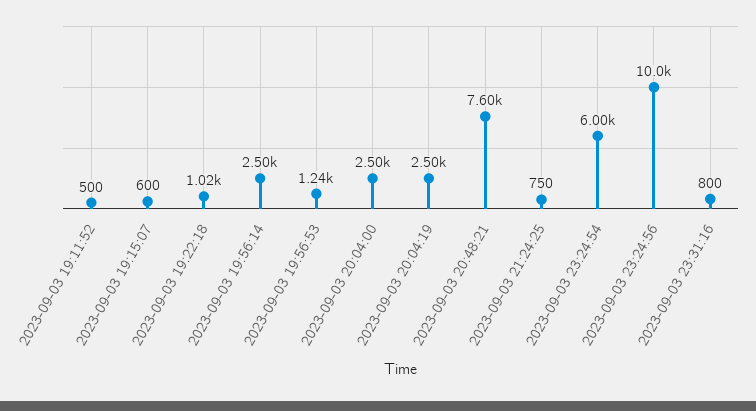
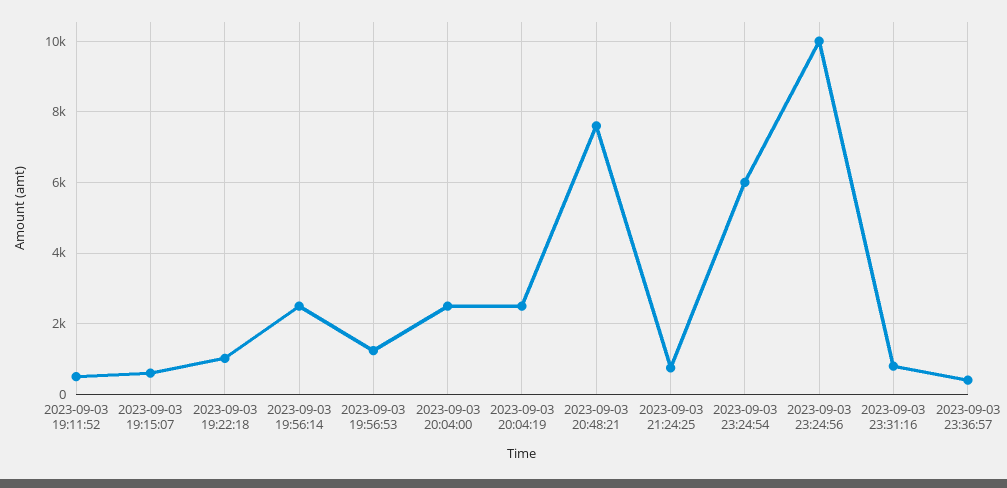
2023-09-03 23:36:57: none -> 400

